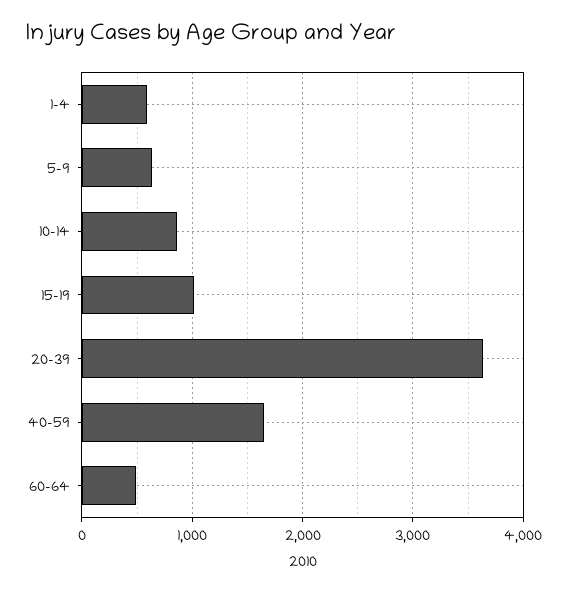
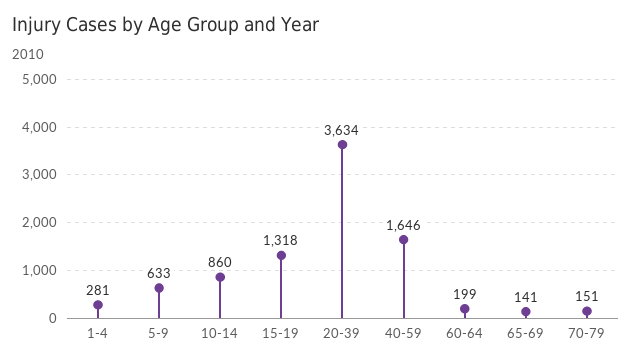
1-4: 600 -> 281
15-19: 1000 -> 1318
60-64: 500 -> 199
65-69: none -> 141
70-79: none -> 151

